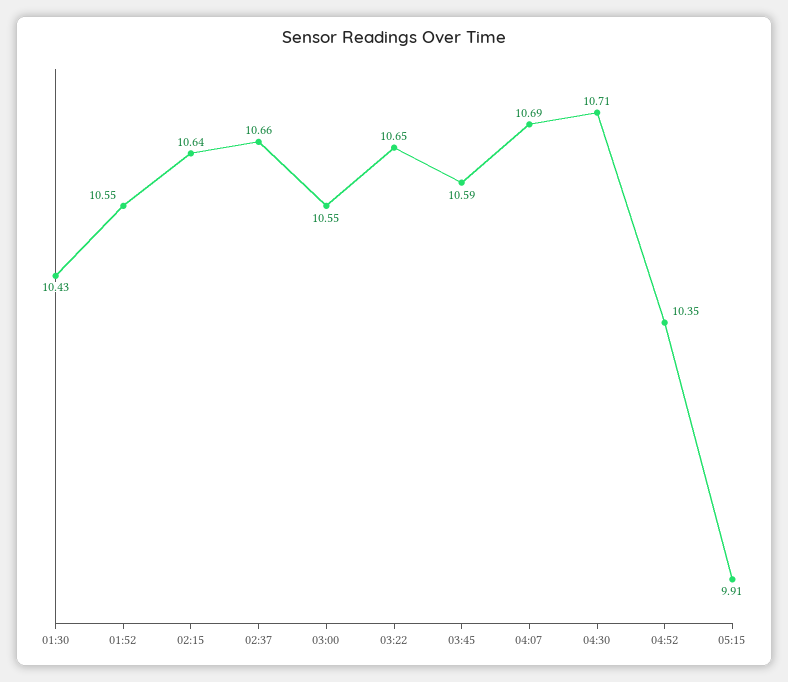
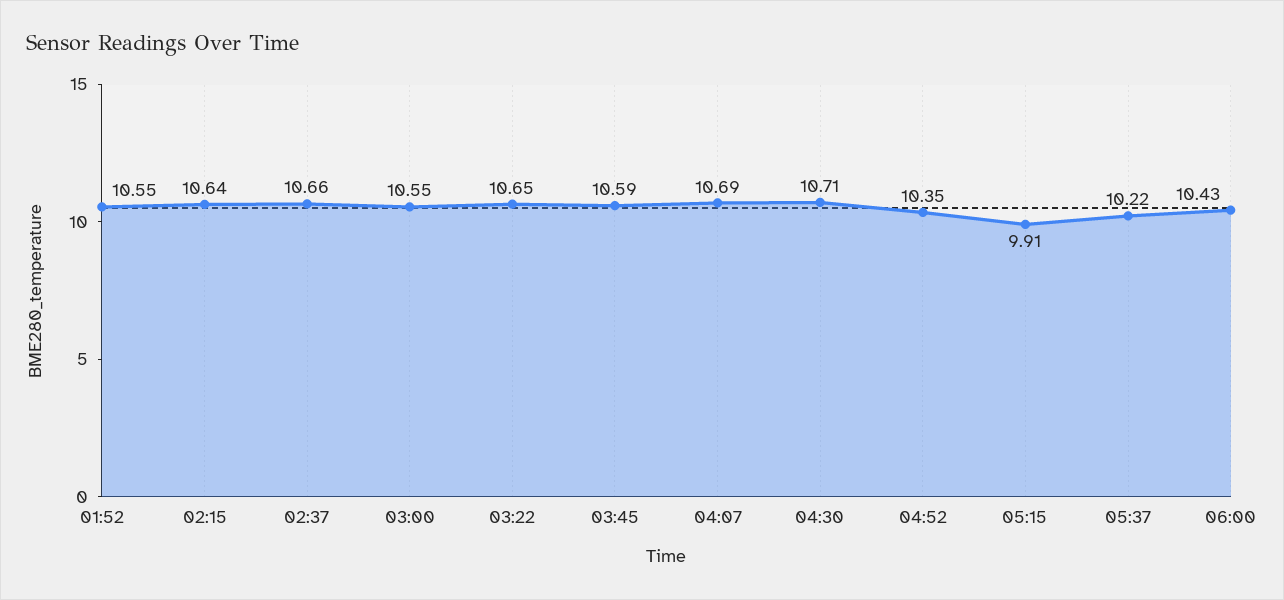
01:30: 10.43 -> none
05:37: none -> 10.22
06:00: none -> 10.43

